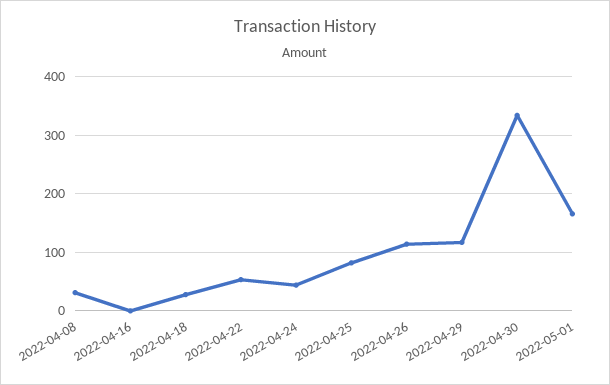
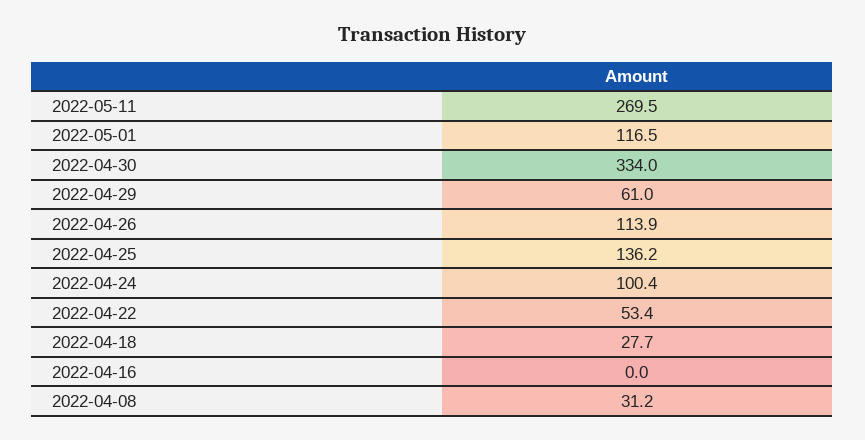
2022-04-24: 40 -> 100.4
2022-04-25: 80 -> 136.2
2022-04-29: 120 -> 61
2022-05-01: 160 -> 116.5
2022-05-11: none -> 269.5

